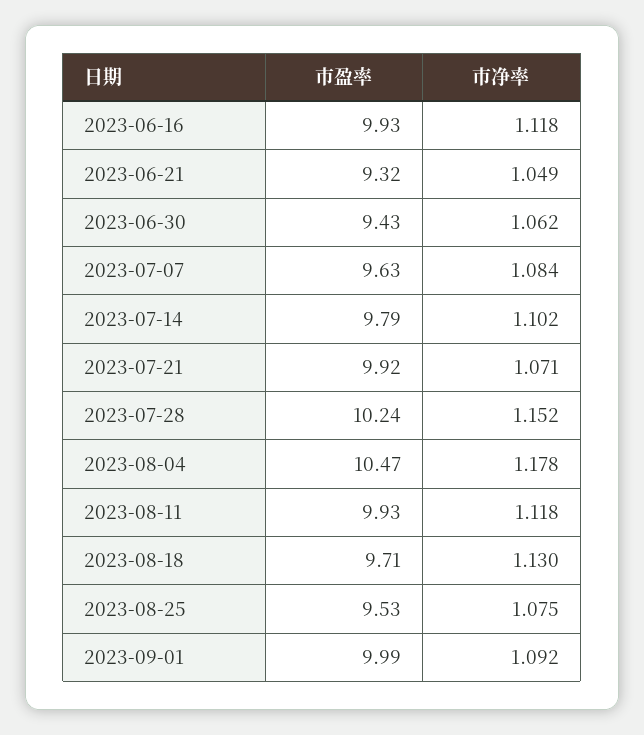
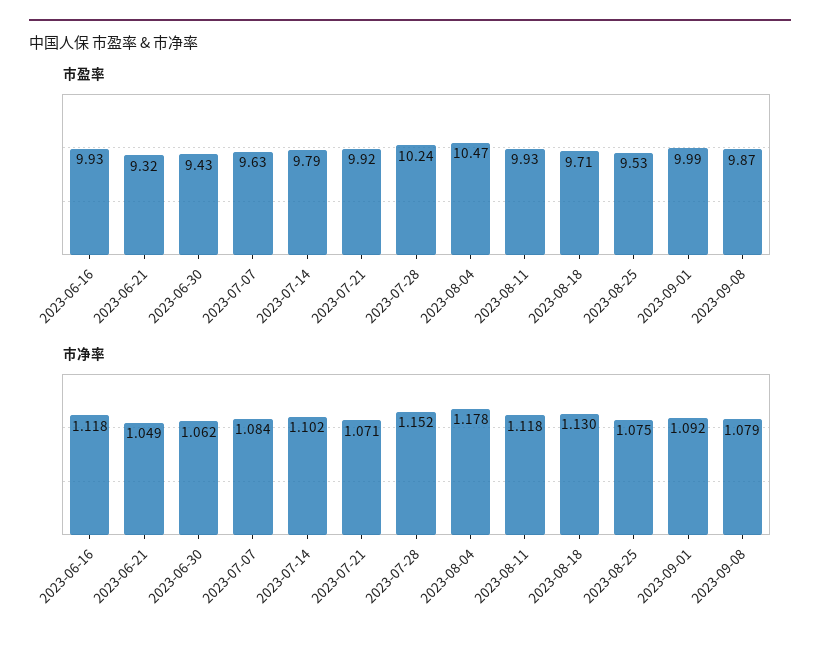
市盈率, 2023-09-08: none -> 9.87
市净率, 2023-09-08: none -> 1.079

